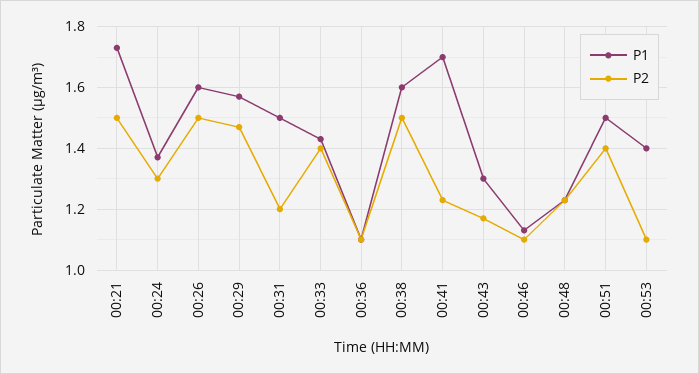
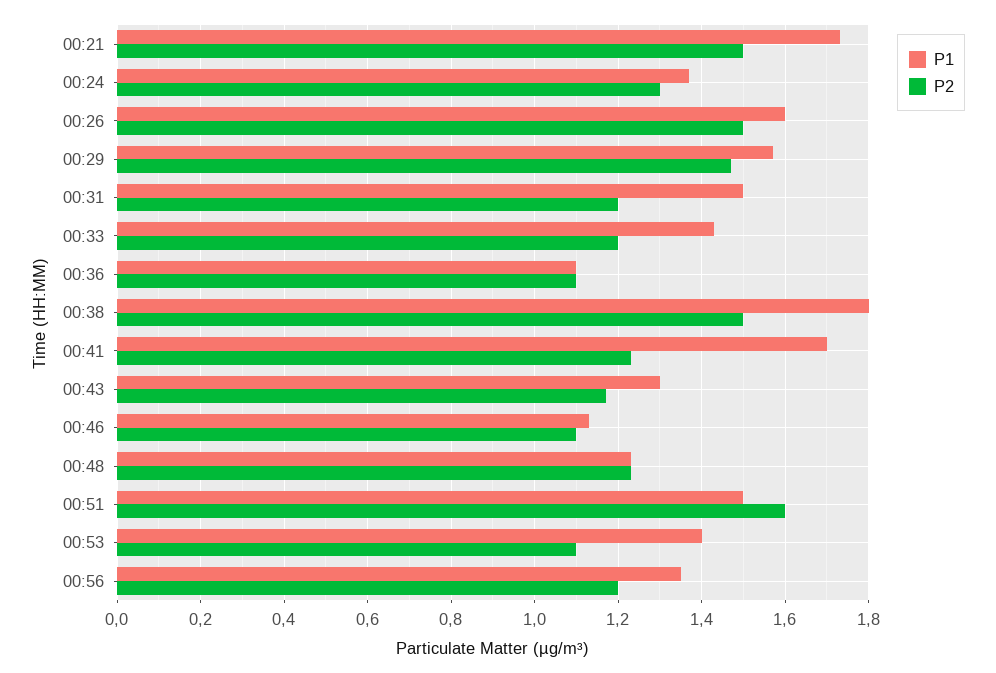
P2, 00:33: 1.4 -> 1.2
P1, 00:38: 1.6 -> 1.8
P2, 00:51: 1.4 -> 1.6
P1, 00:56: none -> 1.35
P2, 00:56: none -> 1.2

